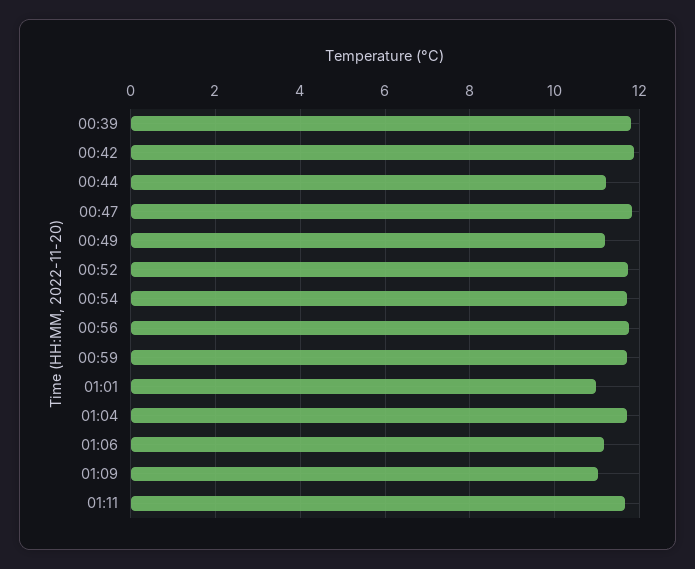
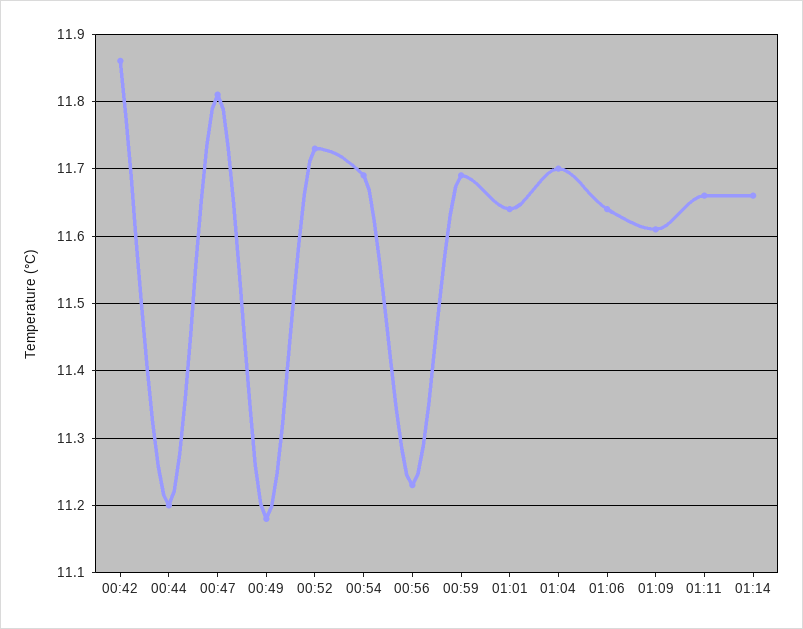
00:39: 11.8 -> none
00:56: 11.8 -> 11.23
01:01: 11 -> 11.64
01:06: 11.2 -> 11.64
01:09: 11 -> 11.61
01:14: none -> 11.66

